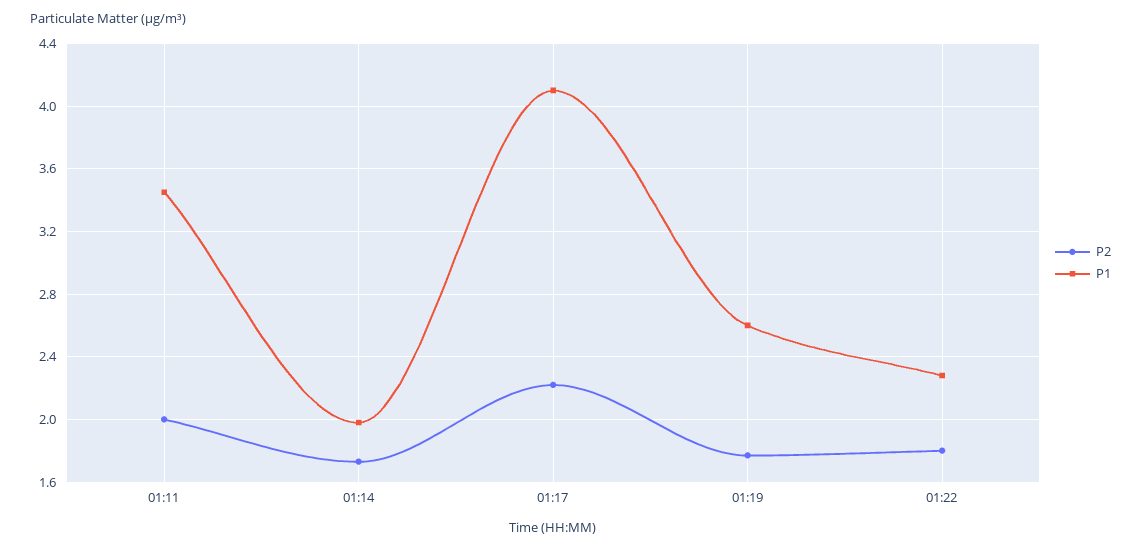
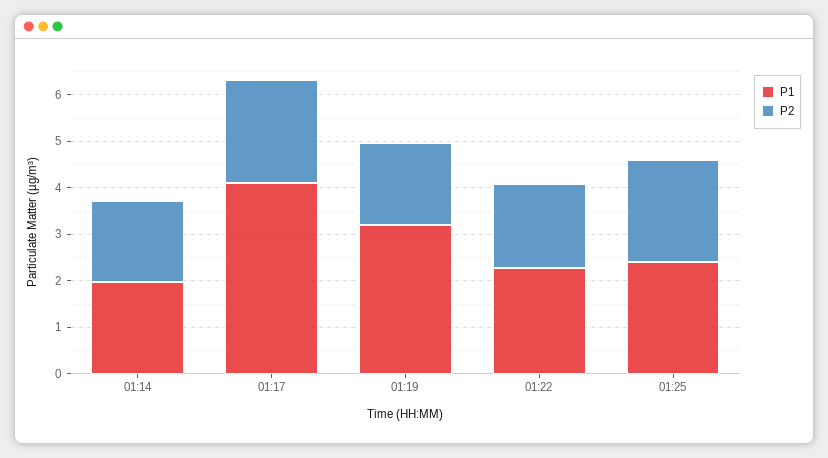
P2, 01:11: 2 -> none
P1, 01:11: 3.45 -> none
P1, 01:19: 2.6 -> 3.2
P1, 01:25: none -> 2.4
P2, 01:25: none -> 2.2

